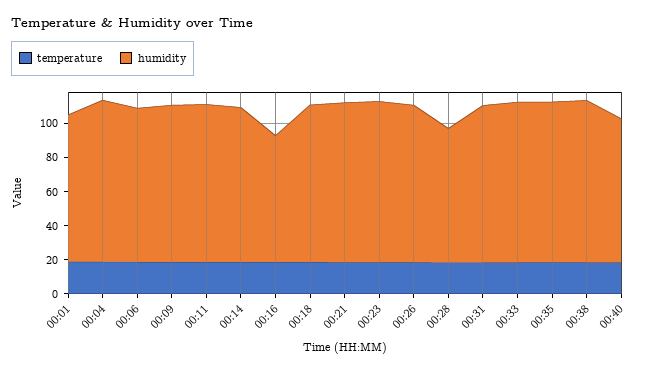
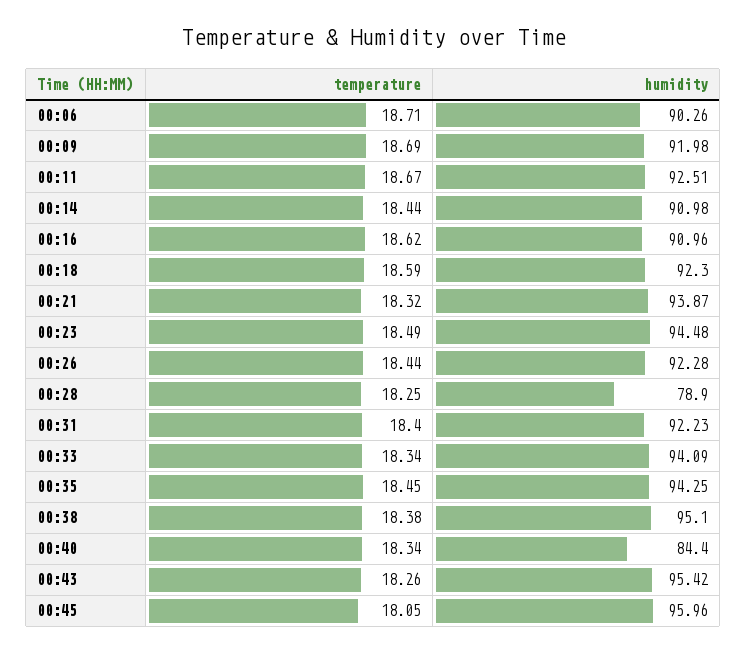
temperature, 00:01: 20 -> none
humidity, 00:01: 85 -> none
temperature, 00:04: 20 -> none
humidity, 00:04: 95 -> none
humidity, 00:16: 75 -> 90.96
temperature, 00:43: none -> 18.26
humidity, 00:43: none -> 95.42
temperature, 00:45: none -> 18.05
humidity, 00:45: none -> 95.96

